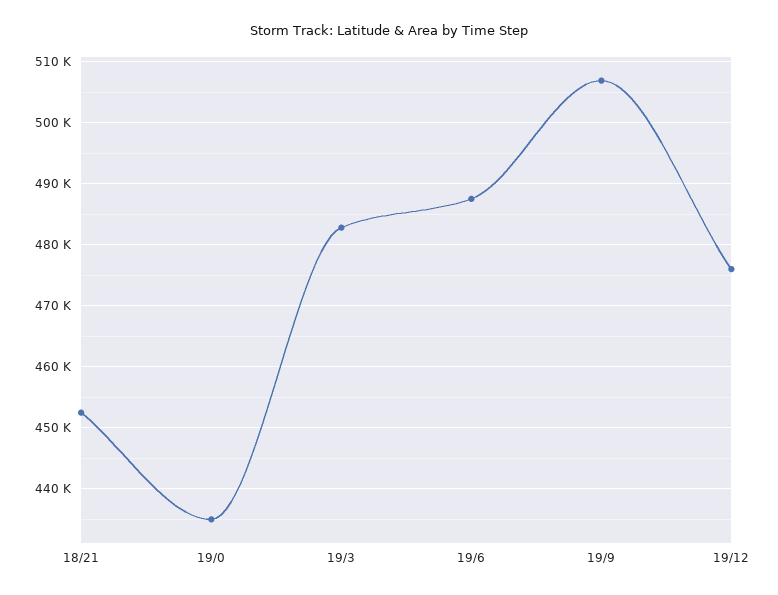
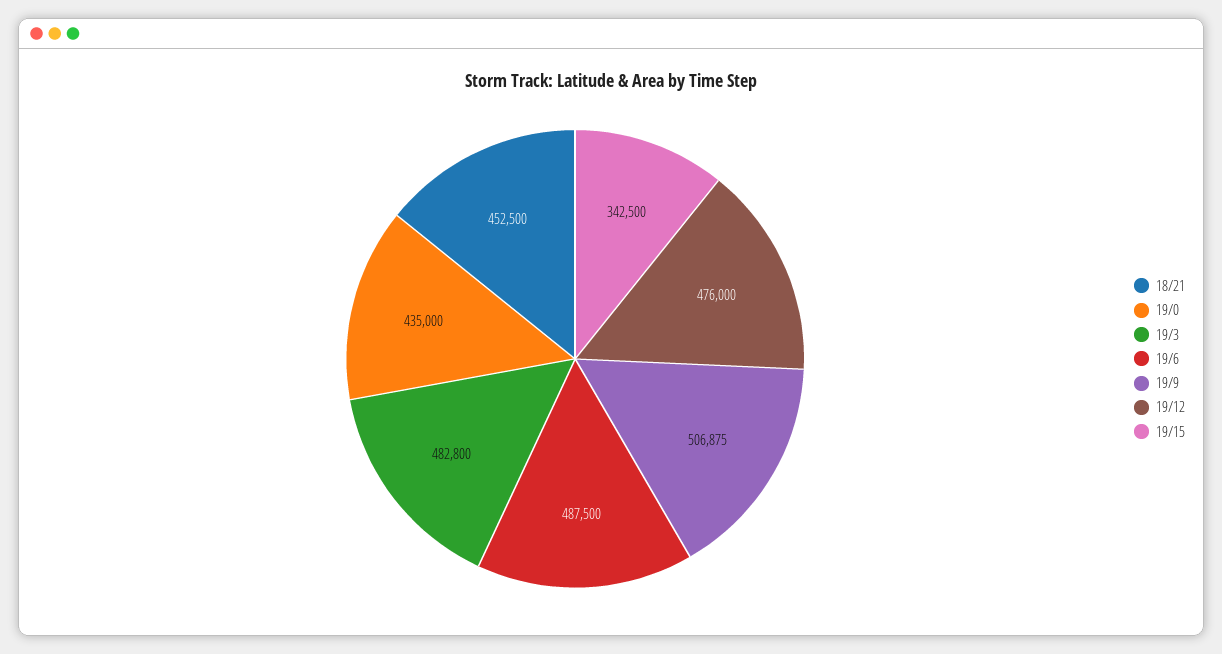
19/15: none -> 342500

